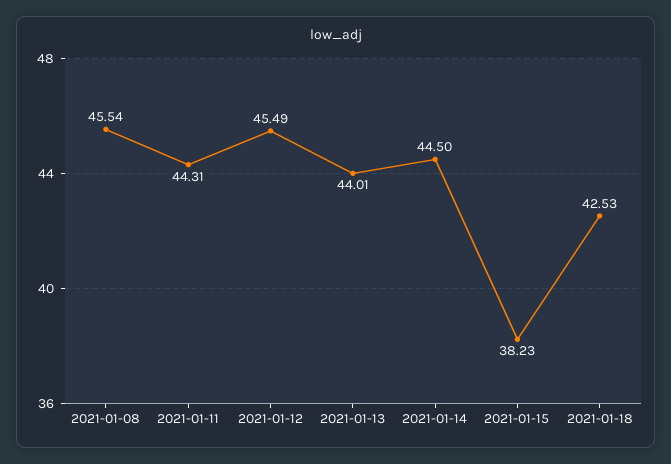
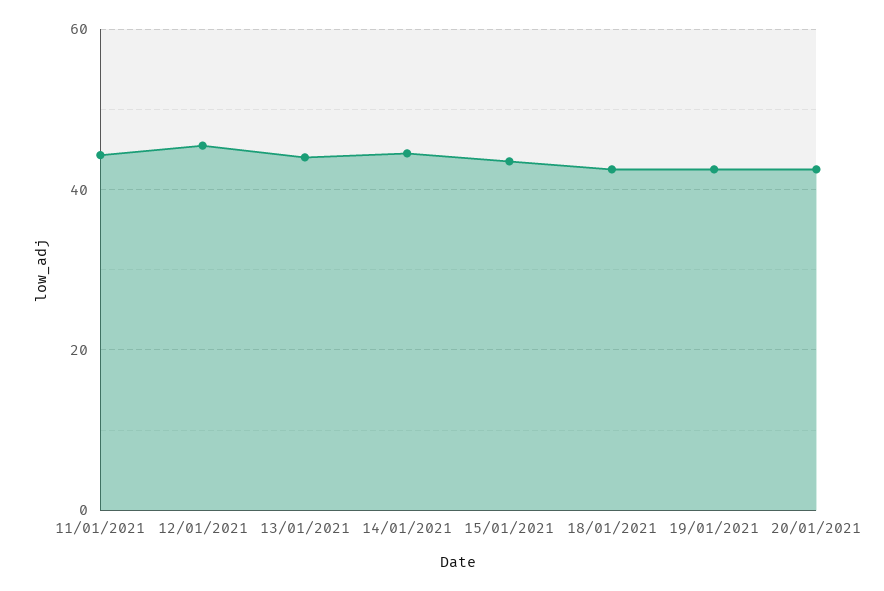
2021-01-08: 45.54 -> none
2021-01-15: 38.23 -> 44
19/01/2021: none -> 42
20/01/2021: none -> 42

